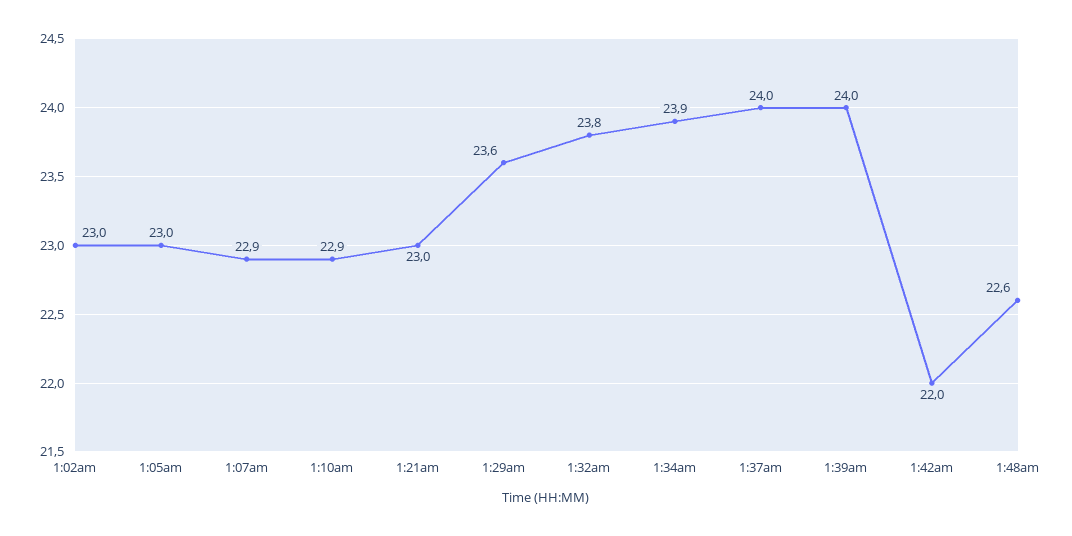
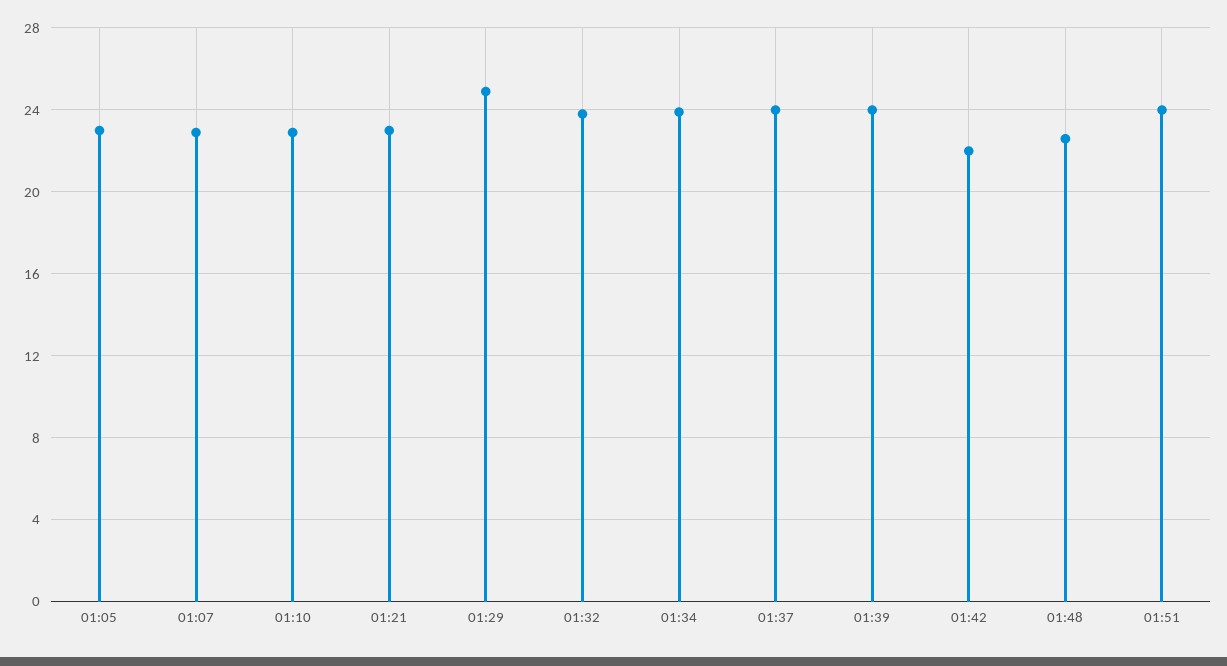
1:02am: 23 -> none
1:29am: 23.6 -> 25
01:51: none -> 24

